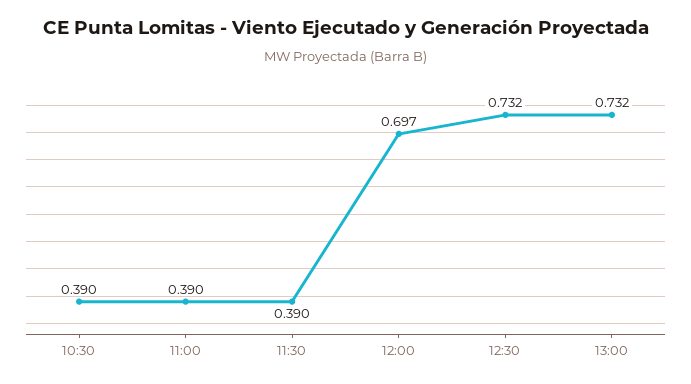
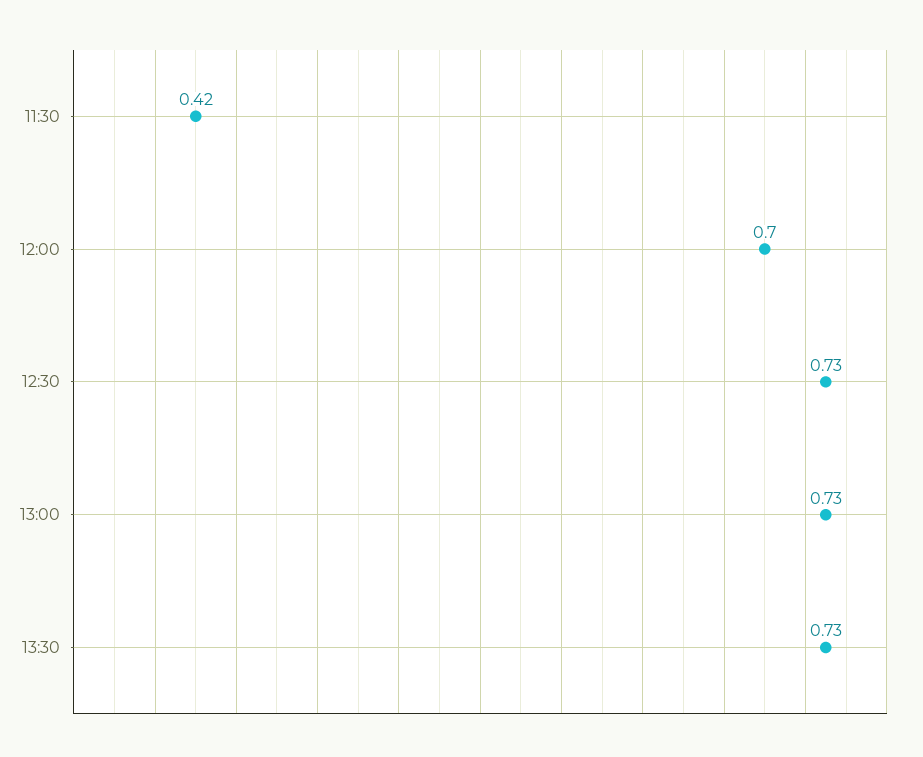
10:30: 0.39 -> none
11:00: 0.39 -> none
11:30: 0.39 -> 0.42
13:30: none -> 0.73

